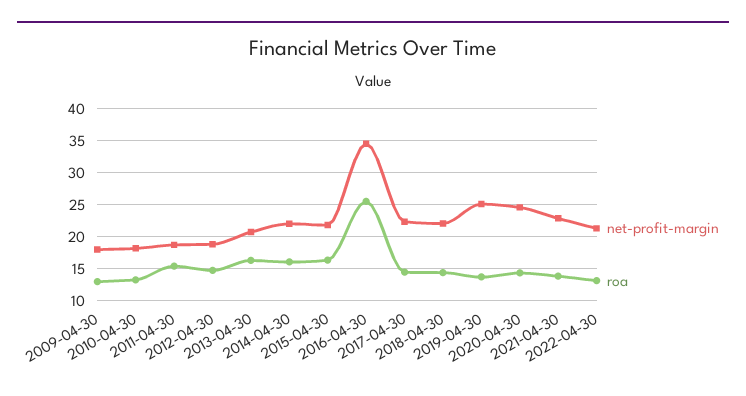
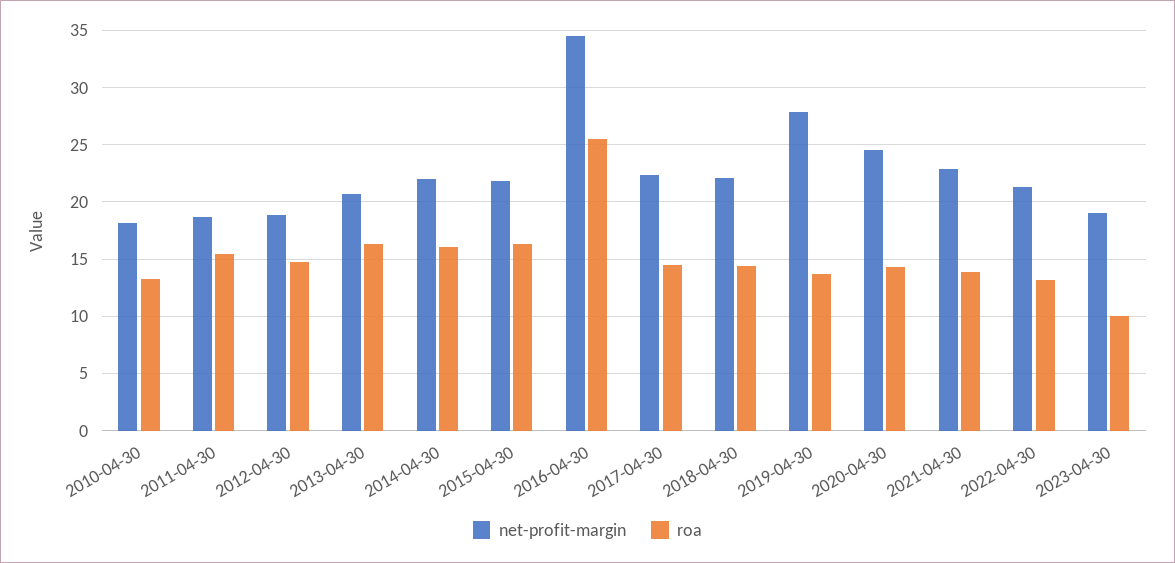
net-profit-margin, 2009-04-30: 18 -> none
roa, 2009-04-30: 13 -> none
net-profit-margin, 2019-04-30: 25 -> 28
net-profit-margin, 2023-04-30: none -> 19
roa, 2023-04-30: none -> 10

